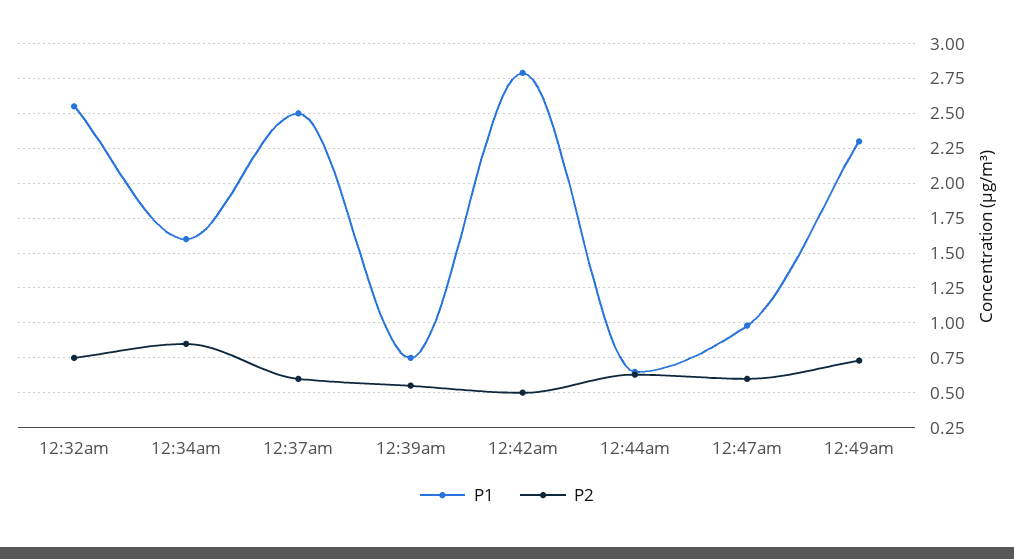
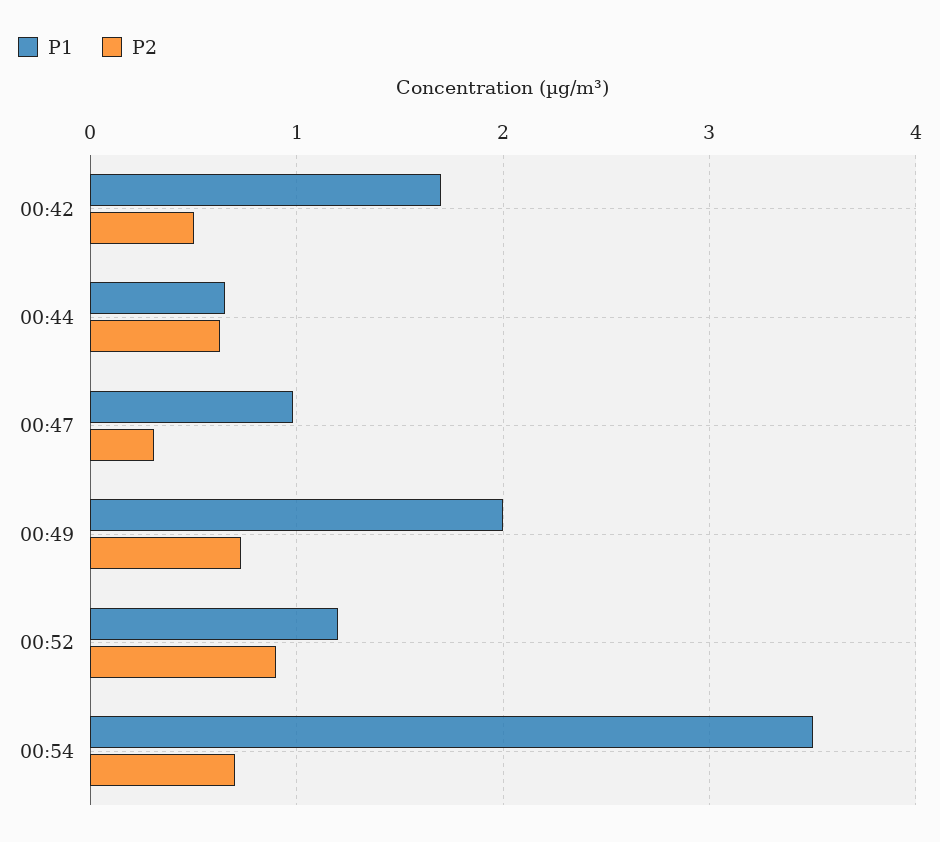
P1, 12:32am: 2.55 -> none
P2, 12:32am: 0.75 -> none
P1, 12:34am: 1.6 -> none
P2, 12:34am: 0.85 -> none
P1, 12:37am: 2.5 -> none
P2, 12:37am: 0.6 -> none
P1, 12:39am: 0.75 -> none
P2, 12:39am: 0.55 -> none
P1, 12:42am: 2.8 -> 1.7
P2, 12:47am: 0.6 -> 0.3
P1, 12:49am: 2.3 -> 2
P1, 00:52: none -> 1.2
P2, 00:52: none -> 0.9
P1, 00:54: none -> 3.5
P2, 00:54: none -> 0.7

